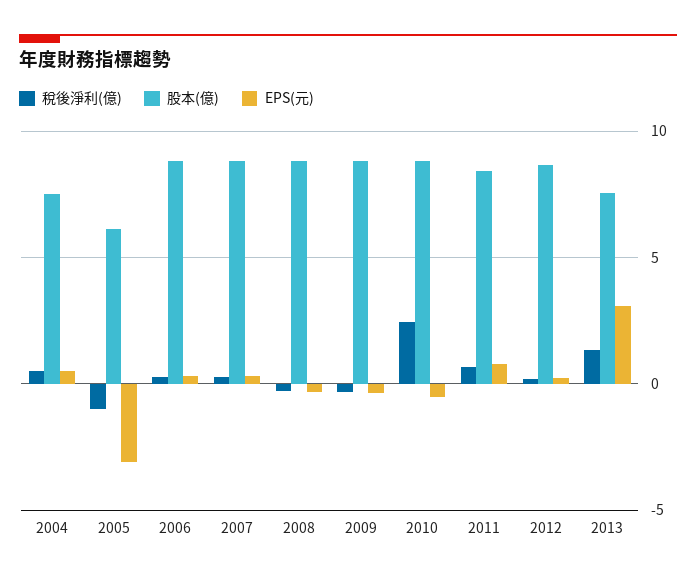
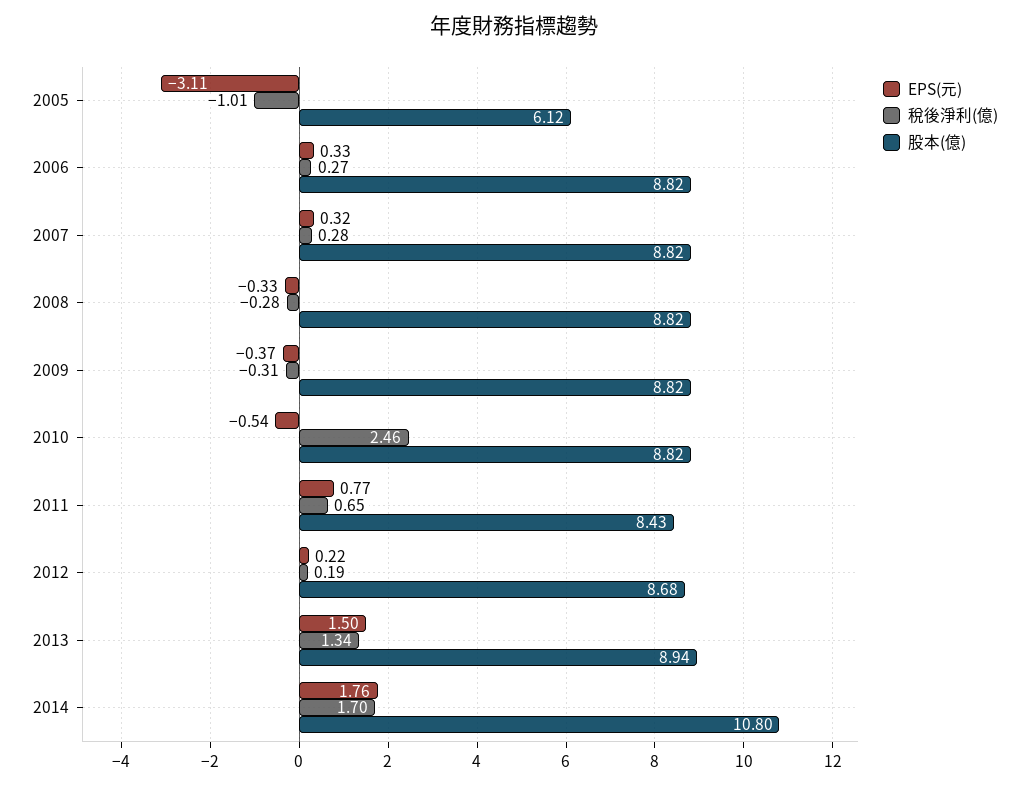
稅後淨利(億), 2004: 0.5 -> none
股本(億), 2004: 7.5 -> none
EPS(元), 2004: 0.5 -> none
股本(億), 2013: 7.5 -> 8.94
EPS(元), 2013: 3 -> 1.5
EPS(元), 2014: none -> 1.76
稅後淨利(億), 2014: none -> 1.7
股本(億), 2014: none -> 10.8

